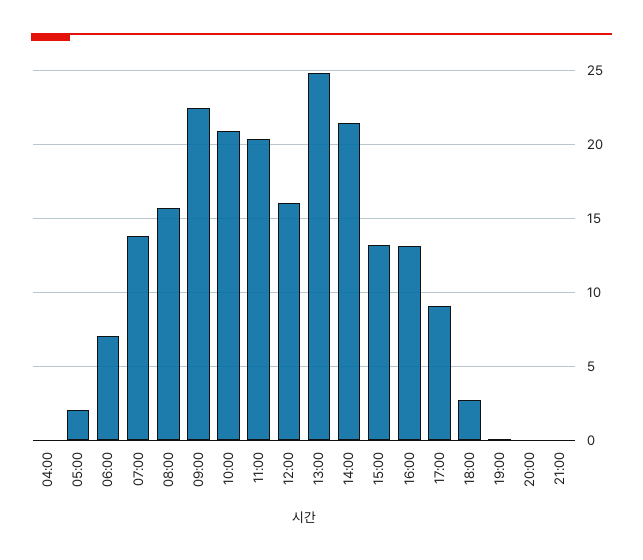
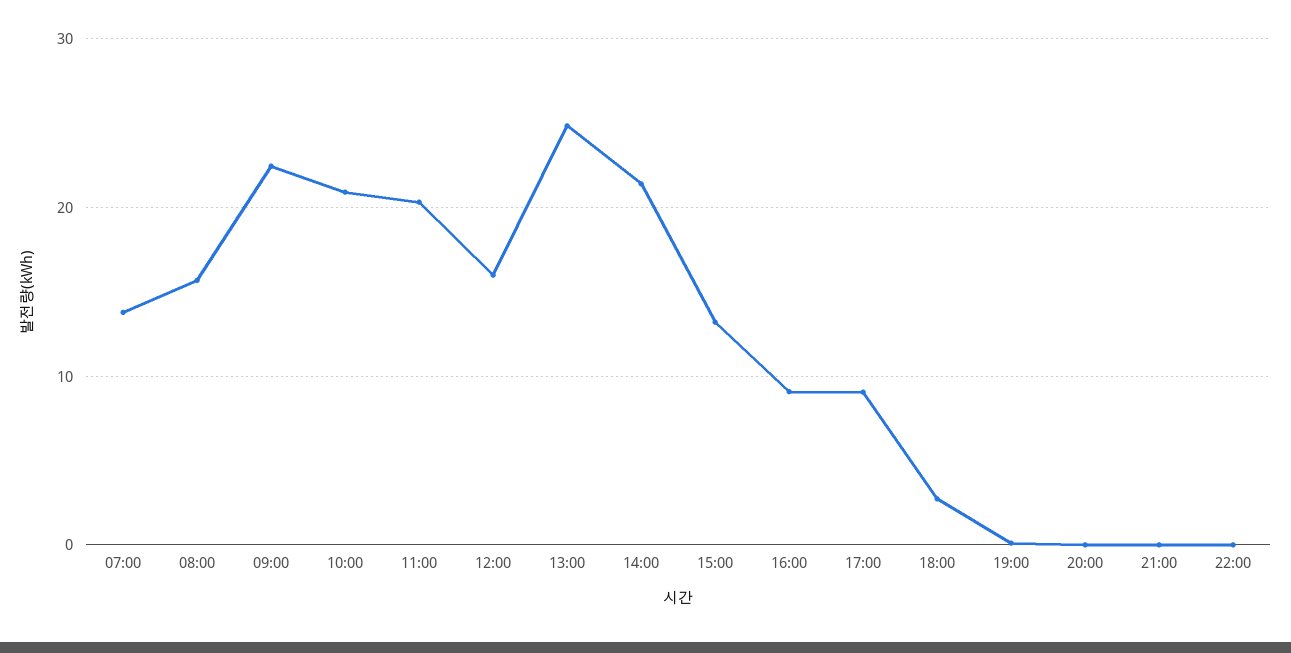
04:00: 0 -> none
05:00: 2 -> none
06:00: 7 -> none
16:00: 13 -> 9
22:00: none -> 0

